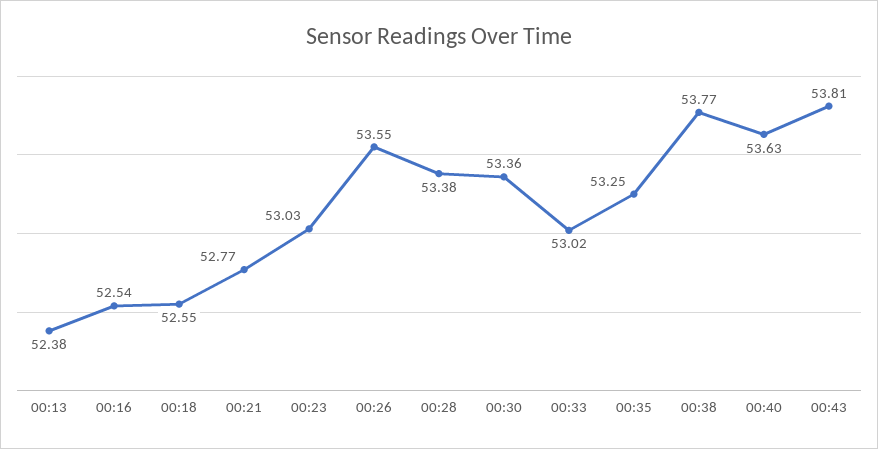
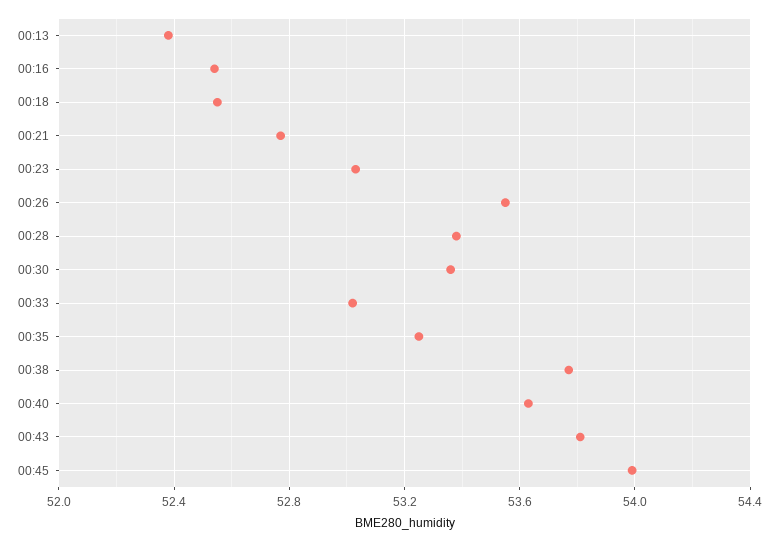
00:45: none -> 54

